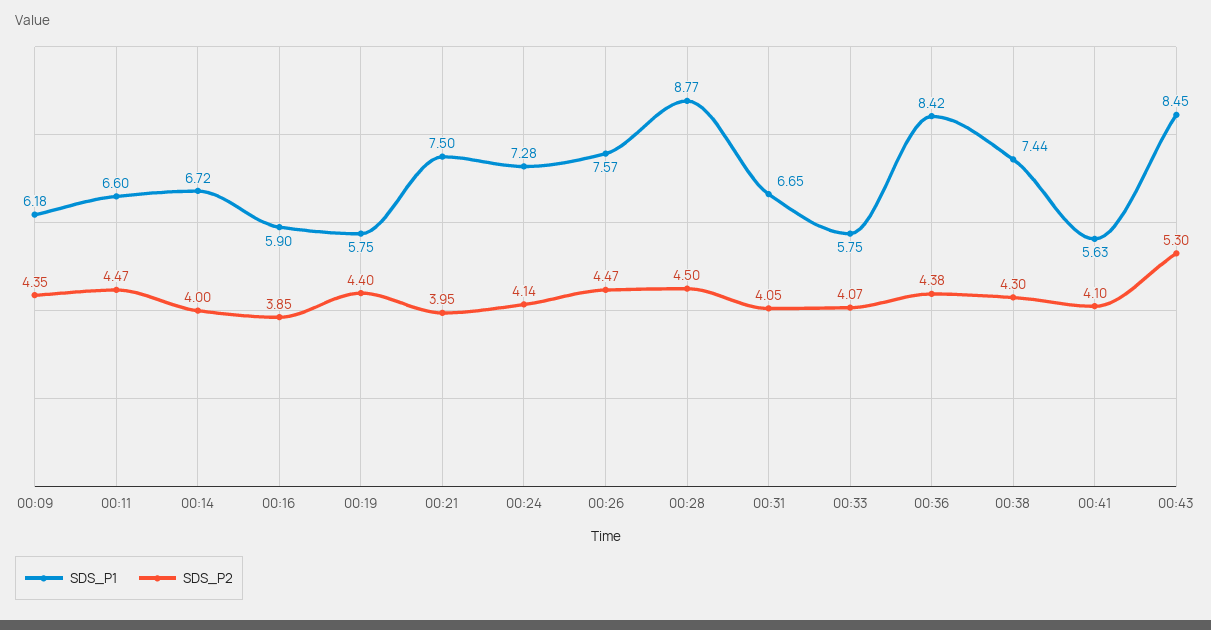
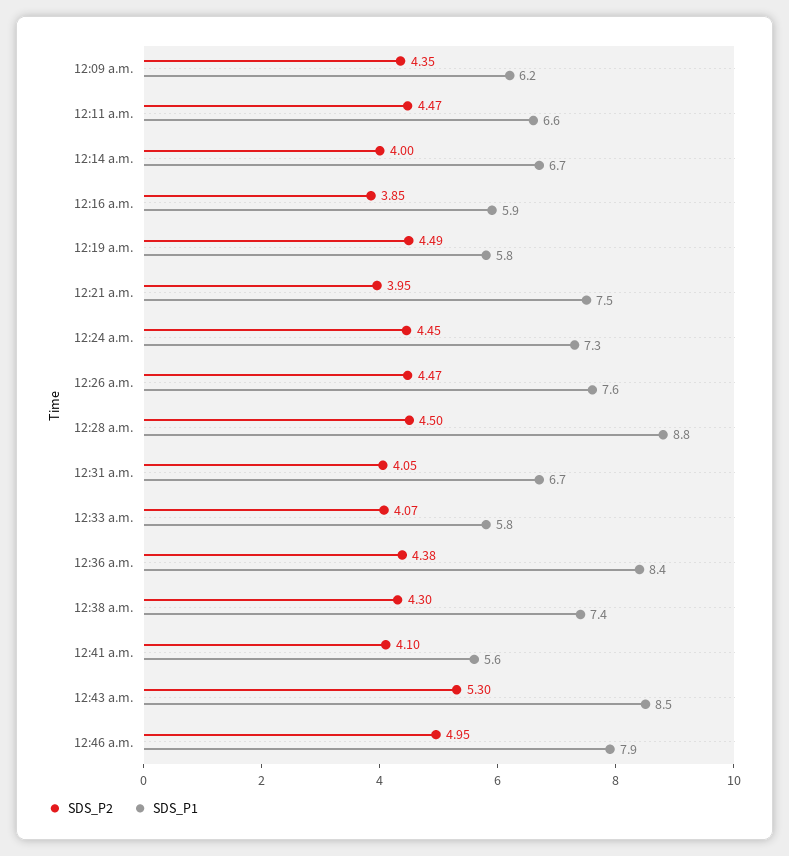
SDS_P2, 00:19: 4.4 -> 4.49
SDS_P2, 00:24: 4.14 -> 4.45
SDS_P2, 12:46 a.m.: none -> 4.95
SDS_P1, 12:46 a.m.: none -> 7.9

